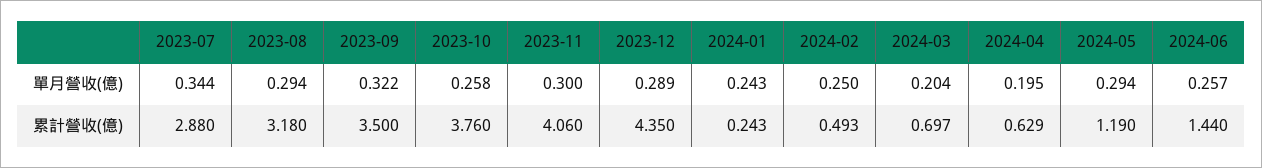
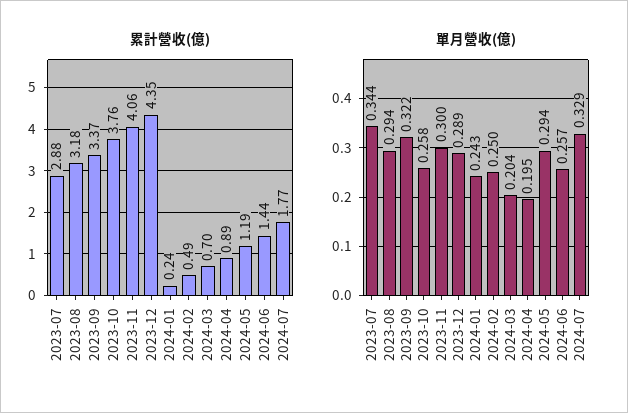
累計營收(億), 2023-09: 3.5 -> 3.37
累計營收(億), 2024-04: 0.629 -> 0.89
累計營收(億), 2024-07: none -> 1.77
單月營收(億), 2024-07: none -> 0.329

